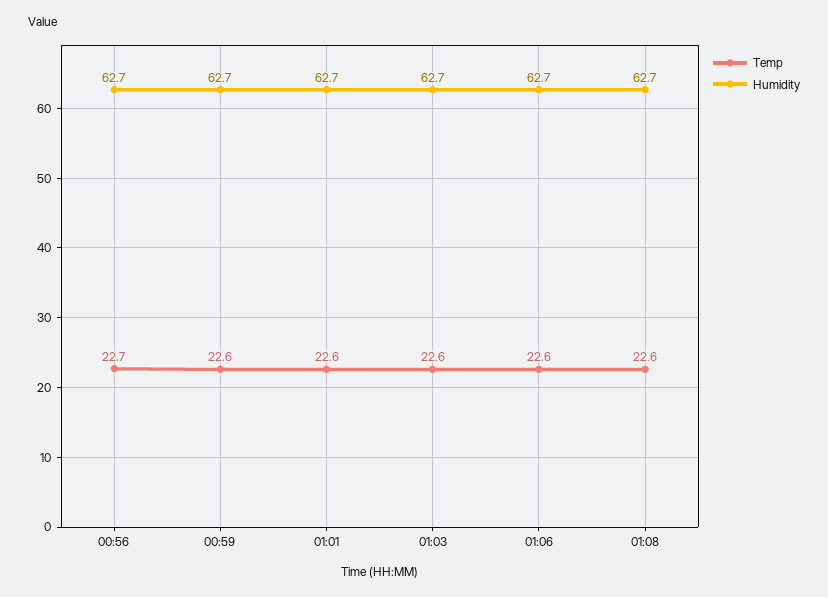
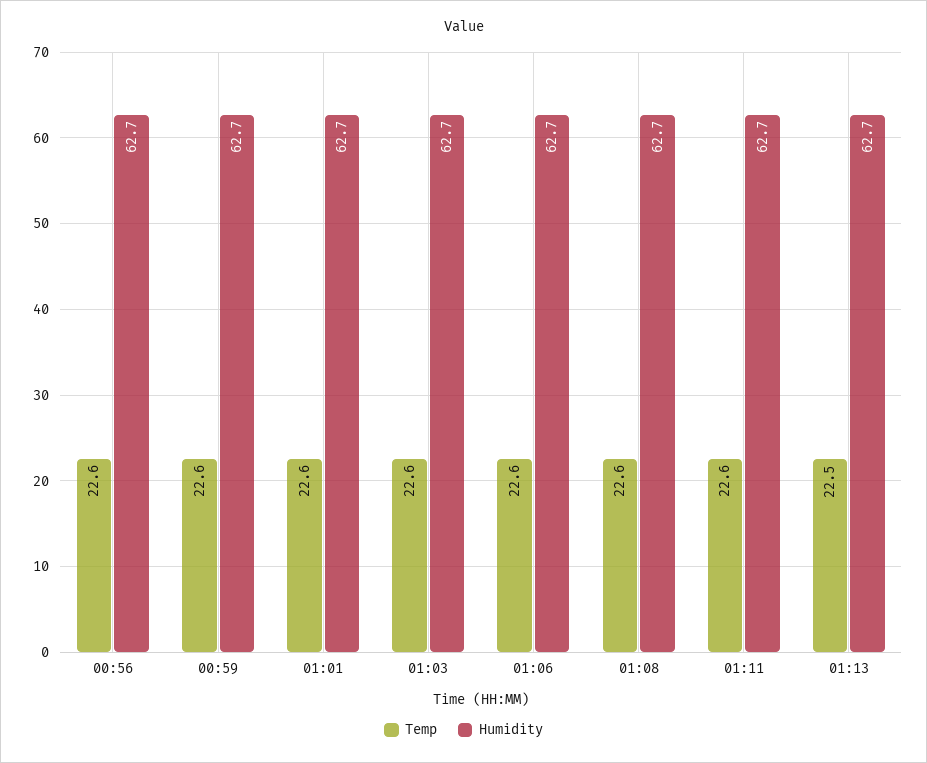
Temp, 00:56: 22.7 -> 22.6
Temp, 01:11: none -> 22.6
Humidity, 01:11: none -> 62.7
Temp, 01:13: none -> 22.5
Humidity, 01:13: none -> 62.7

